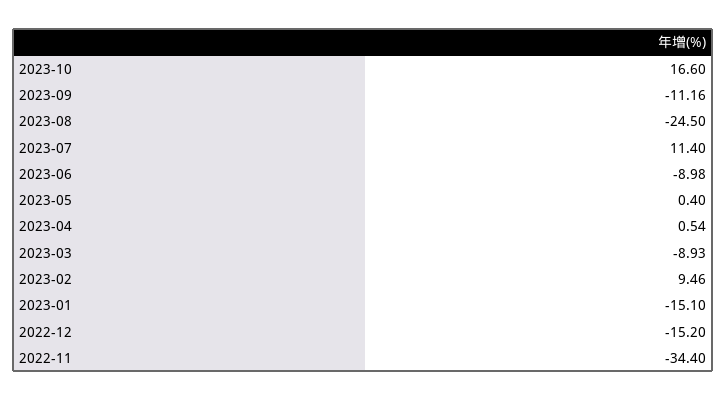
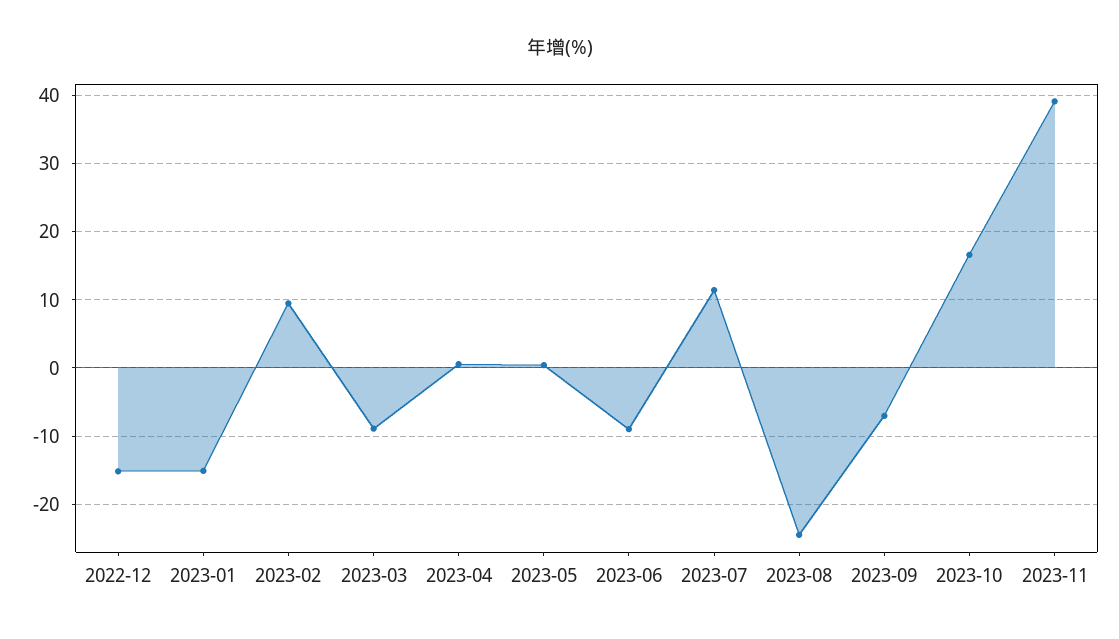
2023-09: -11.16 -> -7
2022-11: -34.4 -> none
2023-11: none -> 39

